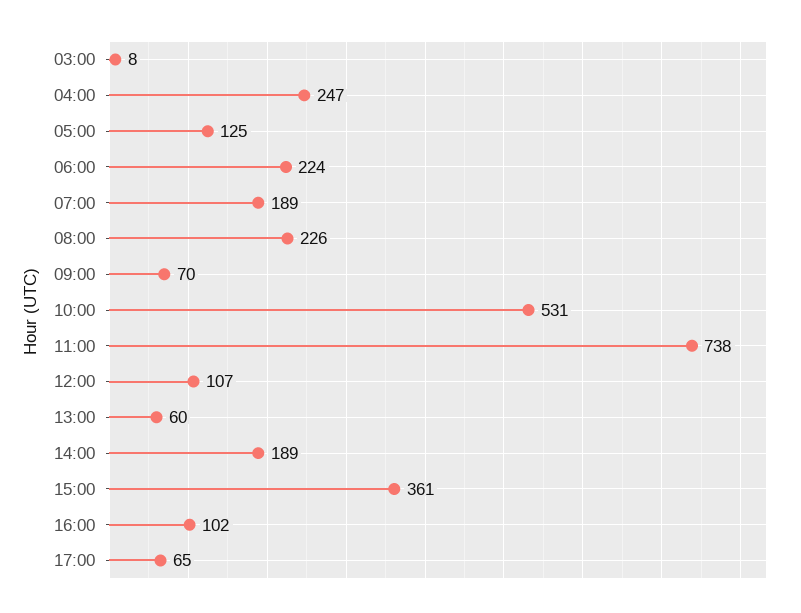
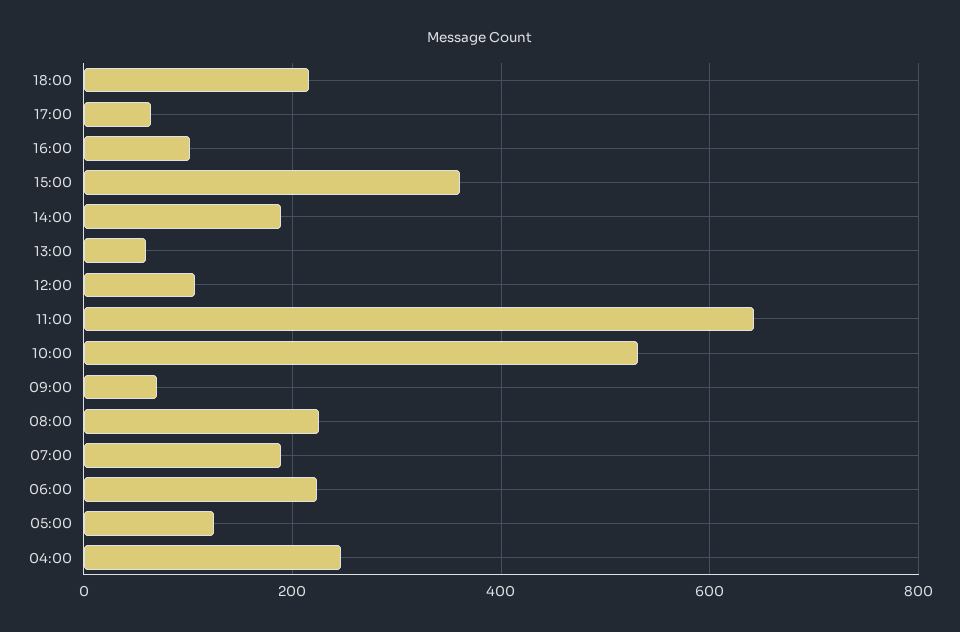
03:00: 8 -> none
11:00: 738 -> 640
18:00: none -> 220

